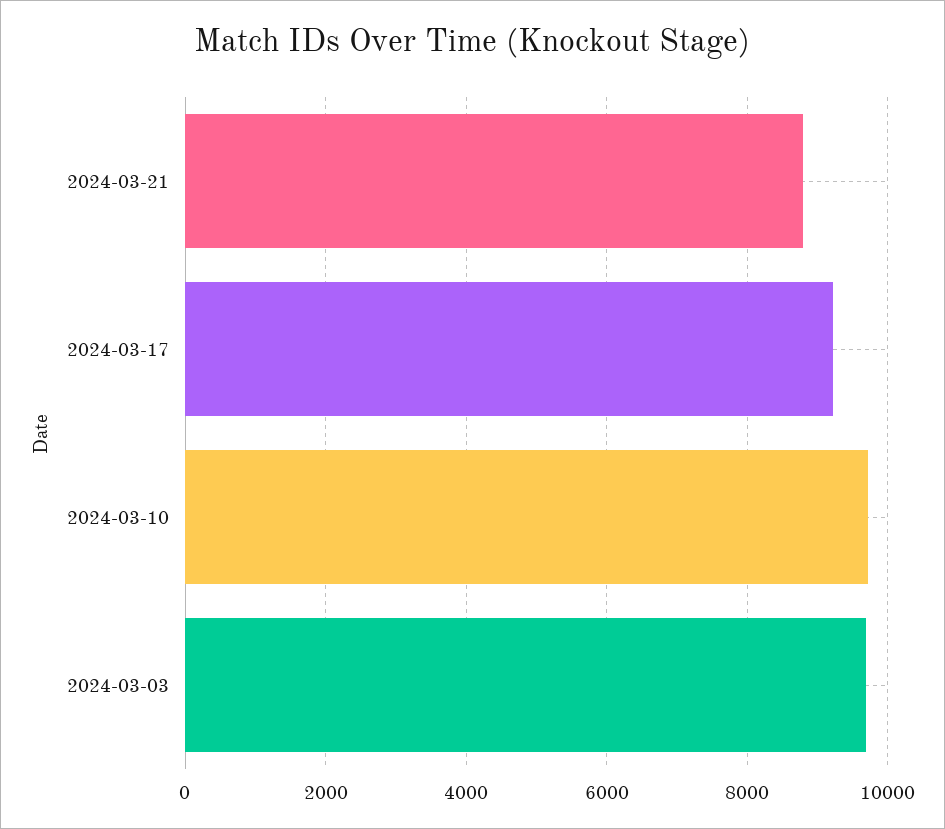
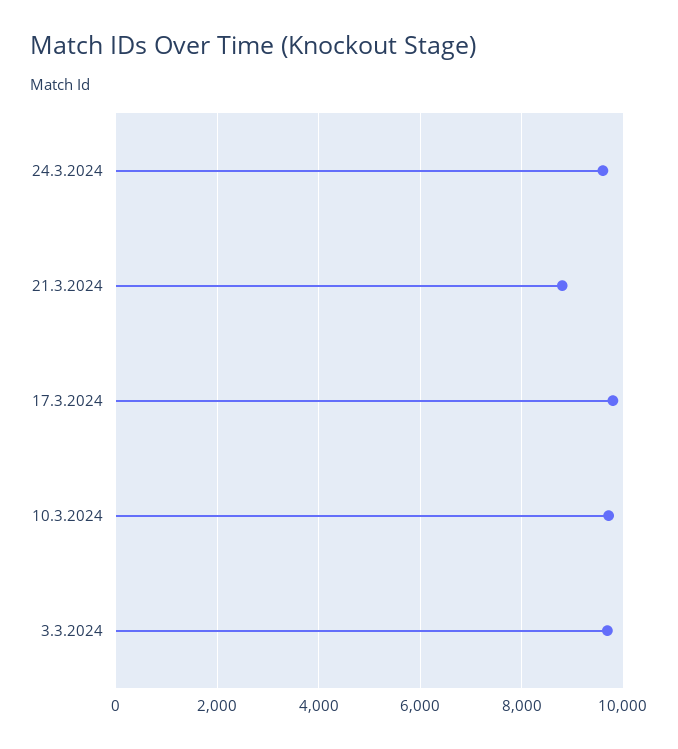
2024-03-17: 9200 -> 9800
24.3.2024: none -> 9600

